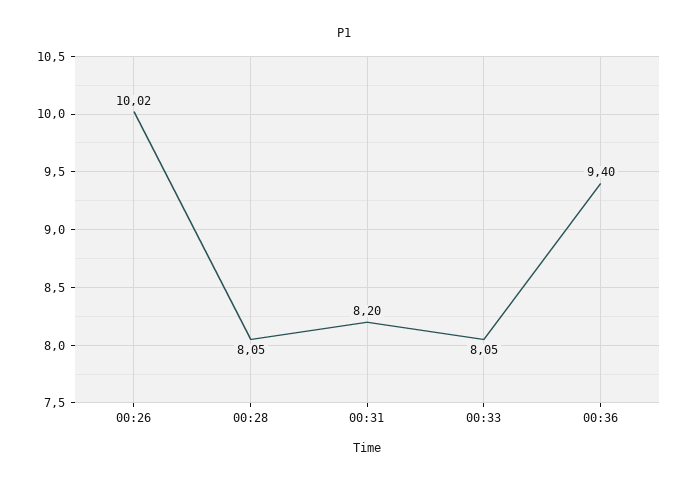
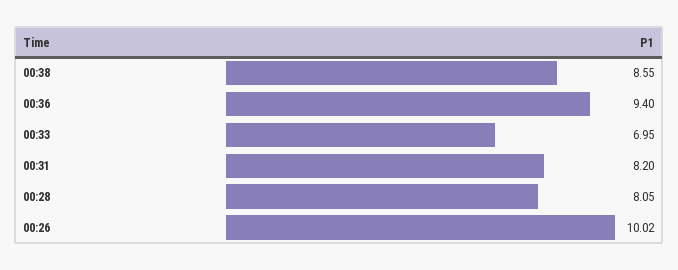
00:33: 8.05 -> 6.95
00:38: none -> 8.55

